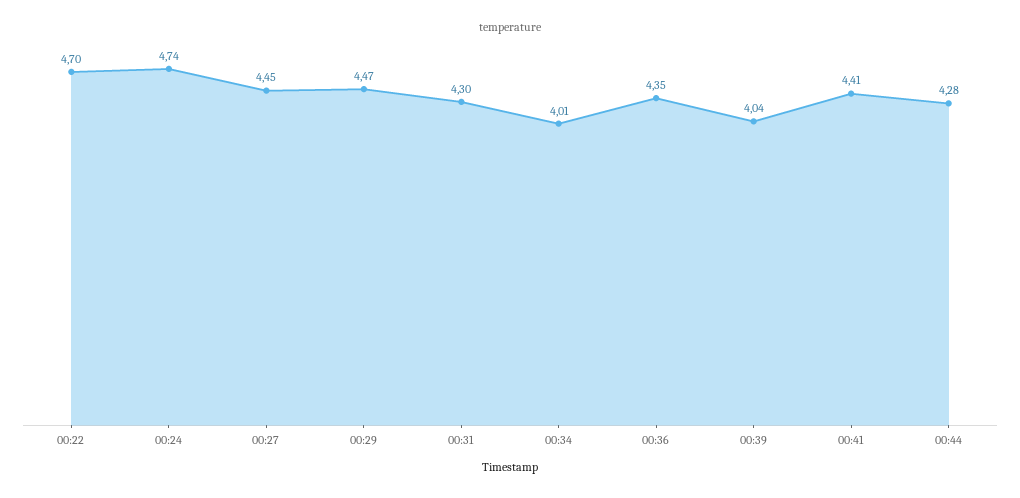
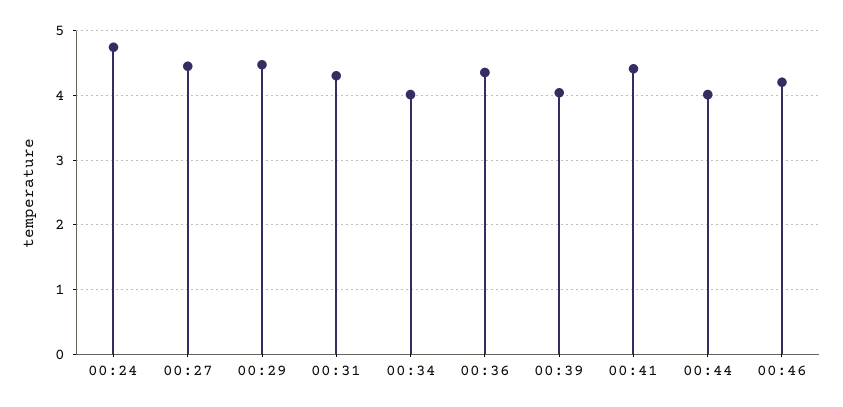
00:22: 4.7 -> none
00:44: 4.28 -> 4
00:46: none -> 4.2

